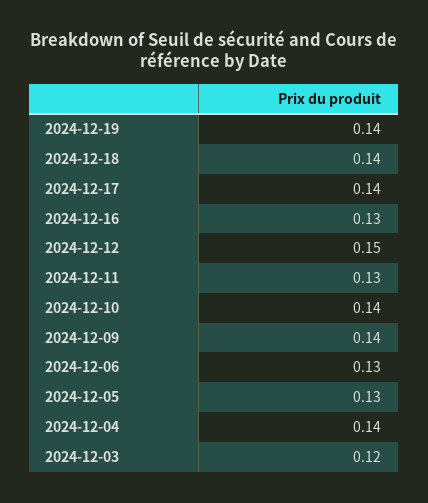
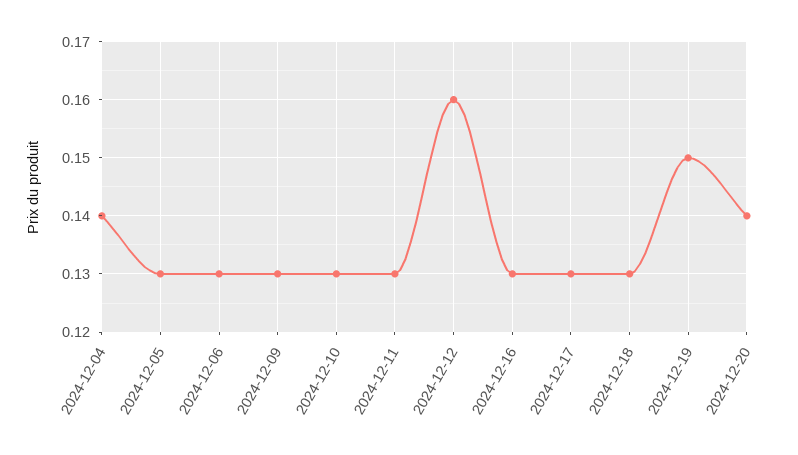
2024-12-19: 0.14 -> 0.15
2024-12-18: 0.14 -> 0.13
2024-12-17: 0.14 -> 0.13
2024-12-12: 0.15 -> 0.16
2024-12-10: 0.14 -> 0.13
2024-12-09: 0.14 -> 0.13
2024-12-03: 0.12 -> none
2024-12-20: none -> 0.14

